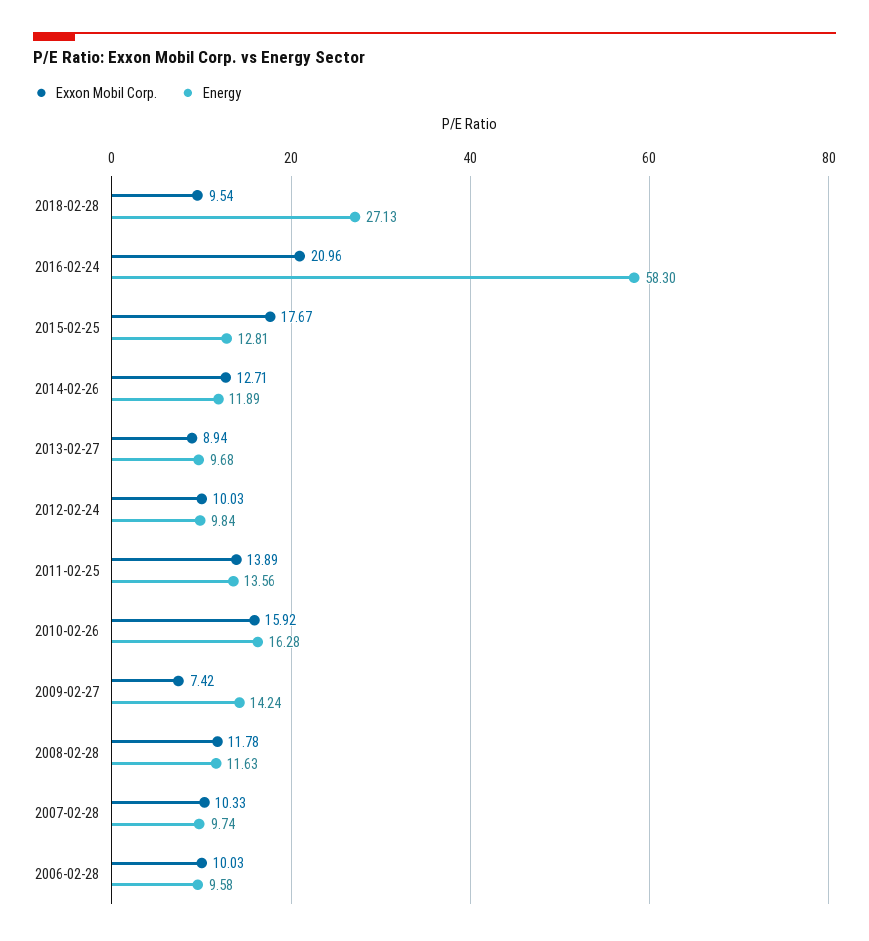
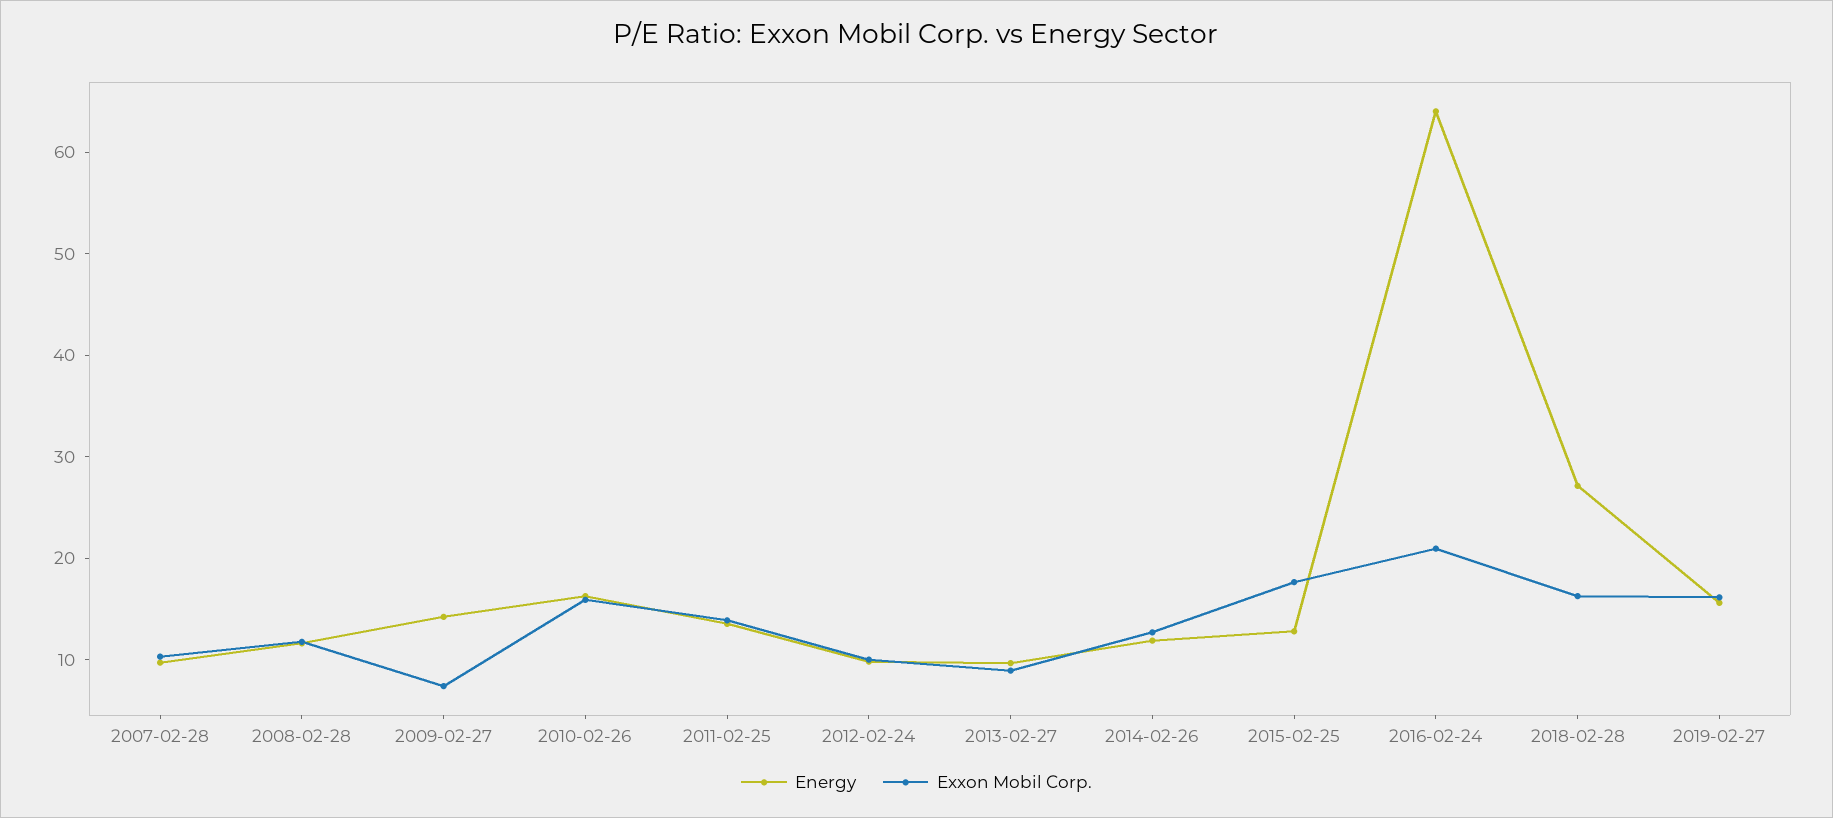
Exxon Mobil Corp., 2018-02-28: 9.54 -> 16
Energy, 2016-02-24: 58.3 -> 64
Exxon Mobil Corp., 2006-02-28: 10.03 -> none
Energy, 2006-02-28: 9.58 -> none
Energy, 2019-02-27: none -> 16
Exxon Mobil Corp., 2019-02-27: none -> 16

